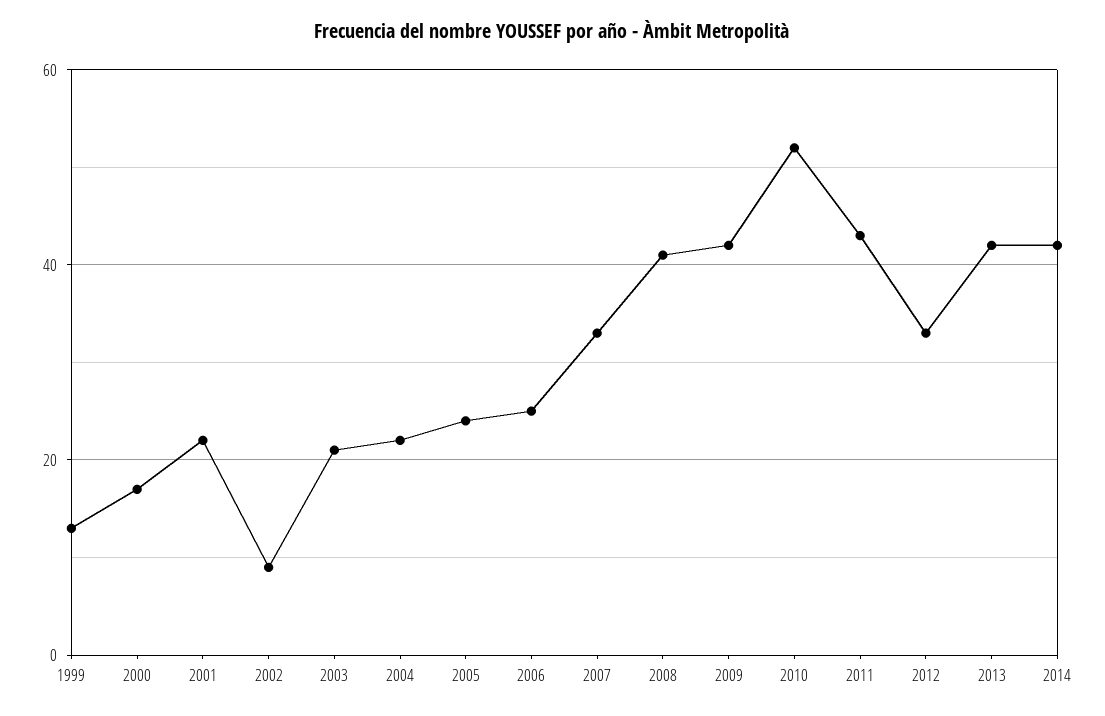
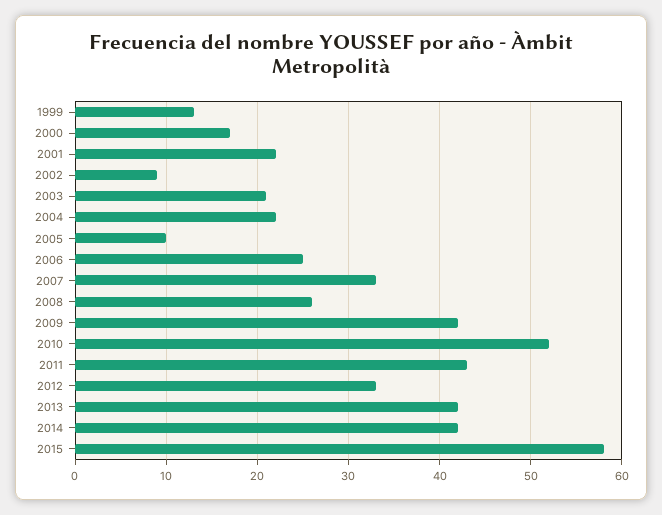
2005: 25 -> 10
2008: 40 -> 26
2015: none -> 58

